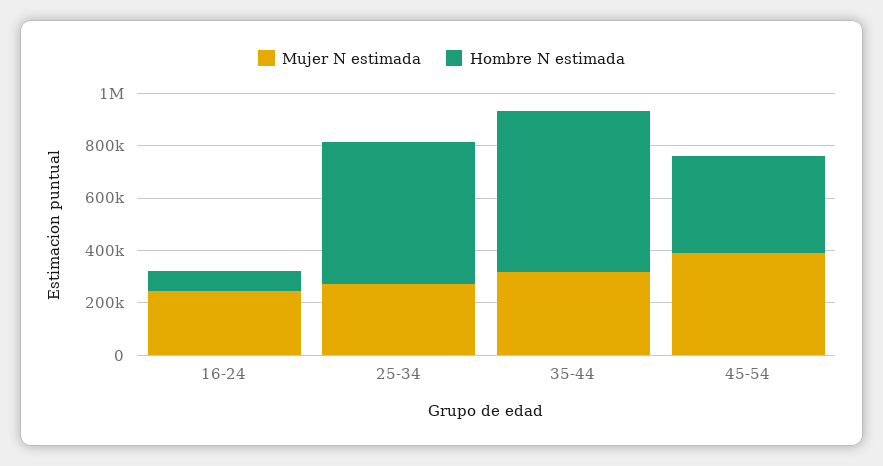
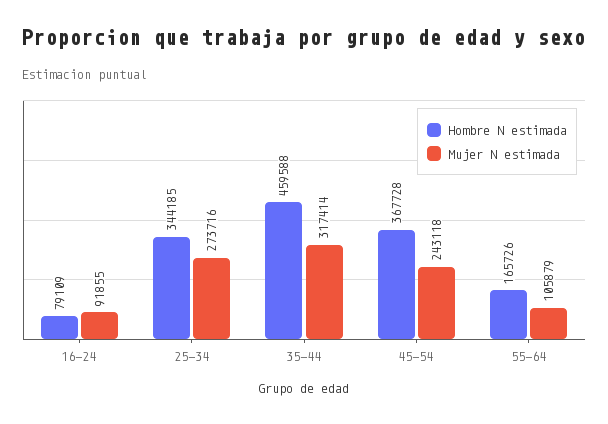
Mujer N estimada, 16-24: 250000 -> 91855
Hombre N estimada, 25-34: 550000 -> 344185
Hombre N estimada, 35-44: 600000 -> 459588
Mujer N estimada, 45-54: 400000 -> 243118
Hombre N estimada, 55-64: none -> 165726
Mujer N estimada, 55-64: none -> 105879

